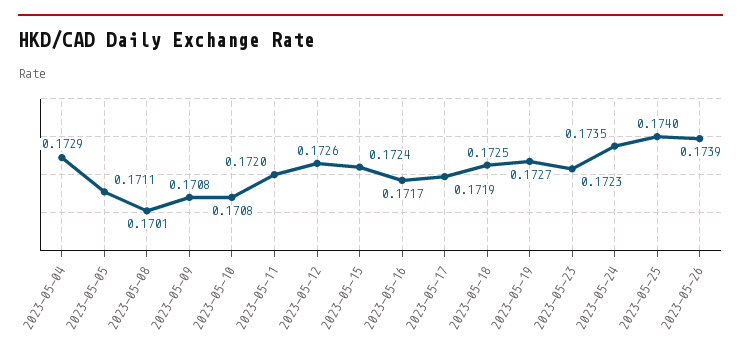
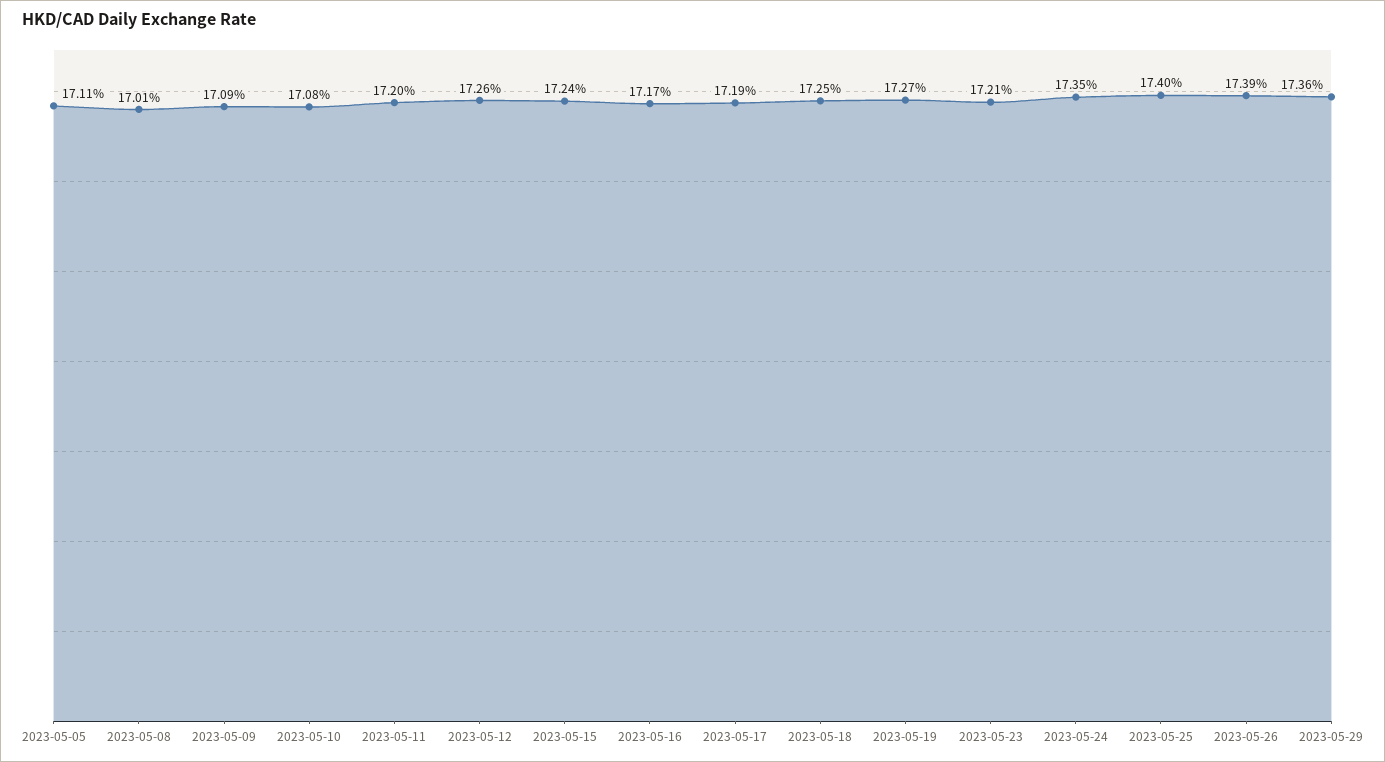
2023-05-04: 0.1729 -> none
2023-05-09: 0.1708 -> 0.1709
2023-05-23: 0.1723 -> 0.1721
2023-05-29: none -> 0.1736

